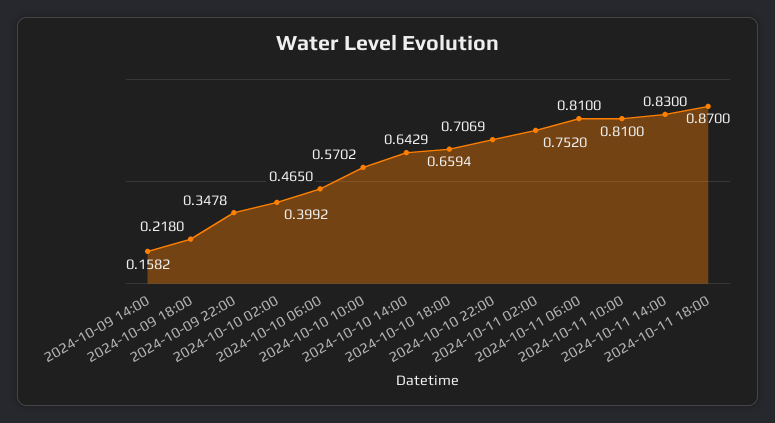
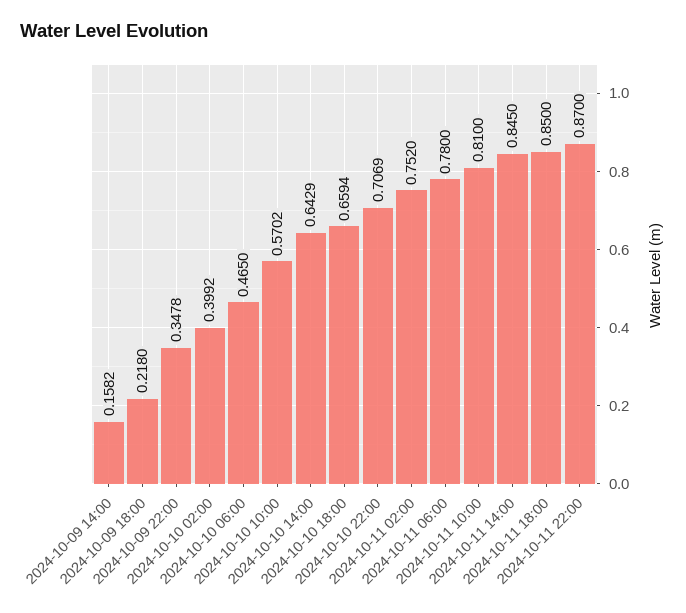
2024-10-11 06:00: 0.81 -> 0.78
2024-10-11 14:00: 0.83 -> 0.845
2024-10-11 18:00: 0.87 -> 0.85
2024-10-11 22:00: none -> 0.87

